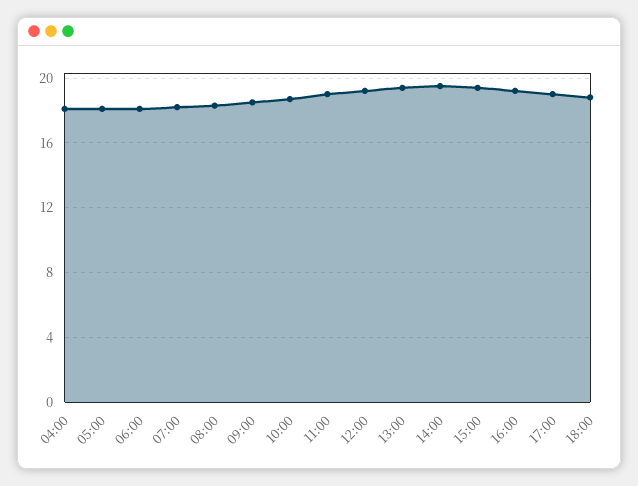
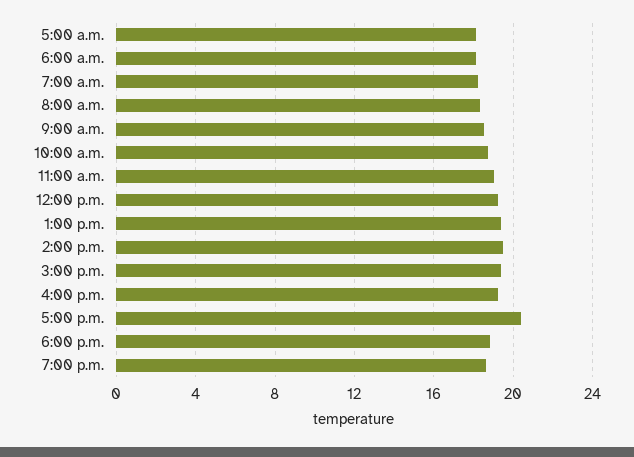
04:00: 18 -> none
17:00: 19 -> 20.5
7:00 p.m.: none -> 18.5

